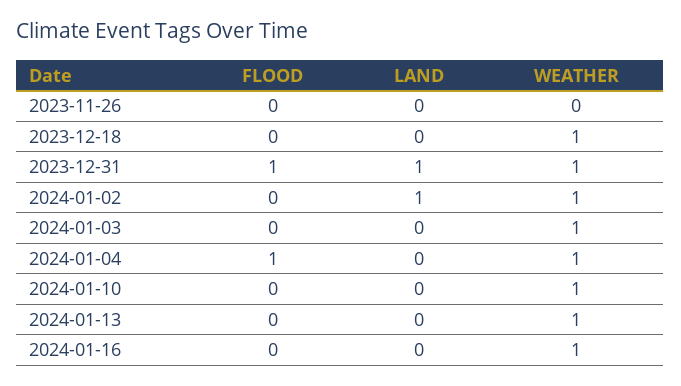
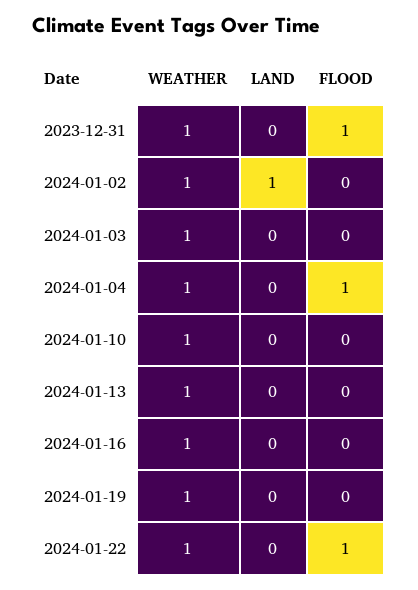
FLOOD, 2023-11-26: 0 -> none
LAND, 2023-11-26: 0 -> none
WEATHER, 2023-11-26: 0 -> none
FLOOD, 2023-12-18: 0 -> none
LAND, 2023-12-18: 0 -> none
WEATHER, 2023-12-18: 1 -> none
LAND, 2023-12-31: 1 -> 0
WEATHER, 2024-01-19: none -> 1
LAND, 2024-01-19: none -> 0
FLOOD, 2024-01-19: none -> 0
WEATHER, 2024-01-22: none -> 1
LAND, 2024-01-22: none -> 0
FLOOD, 2024-01-22: none -> 1

